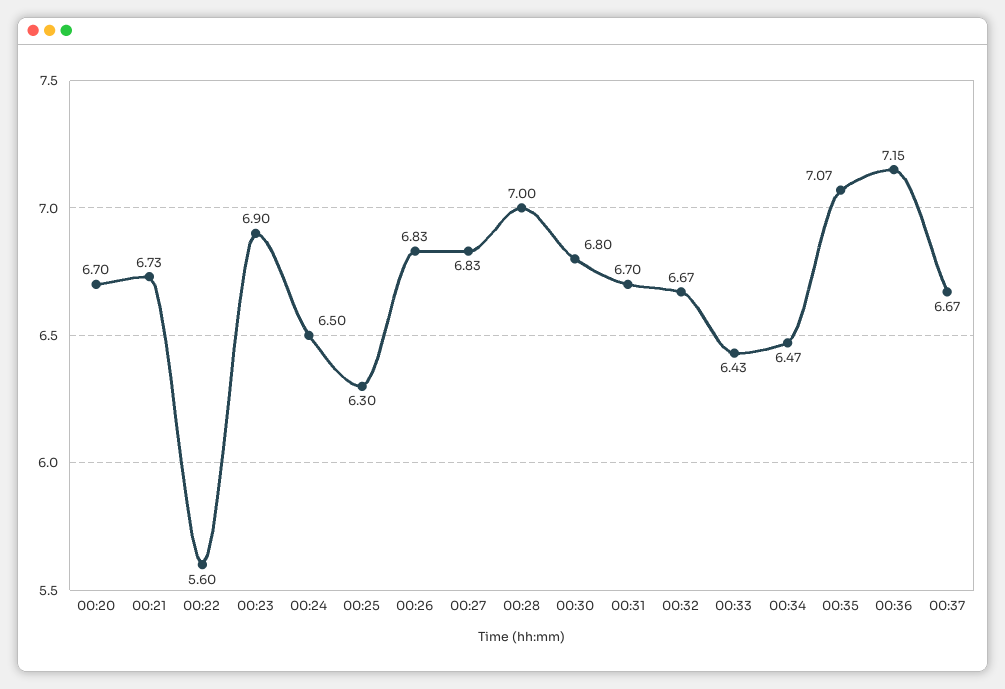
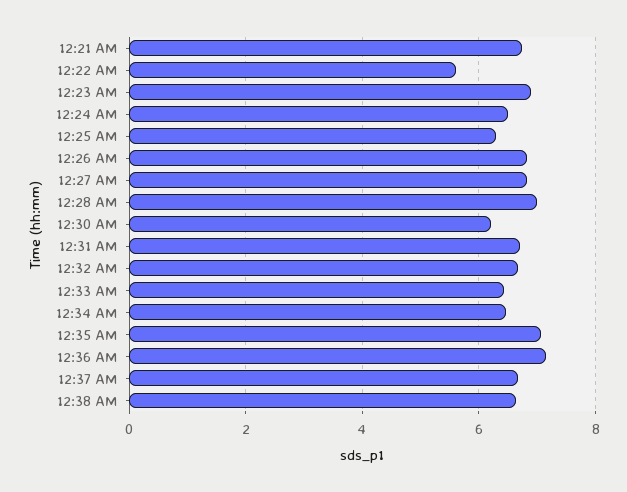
00:20: 6.7 -> none
00:30: 6.8 -> 6.2
12:38 AM: none -> 6.6

